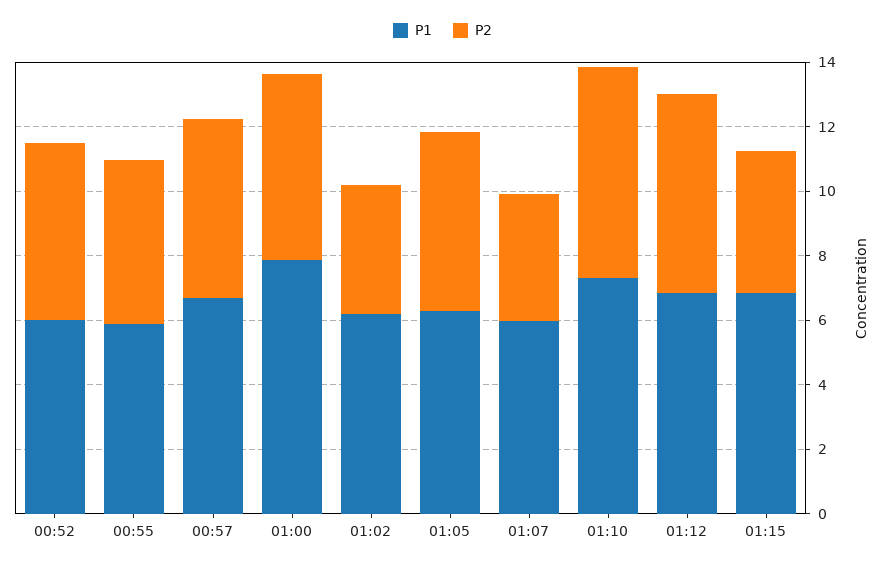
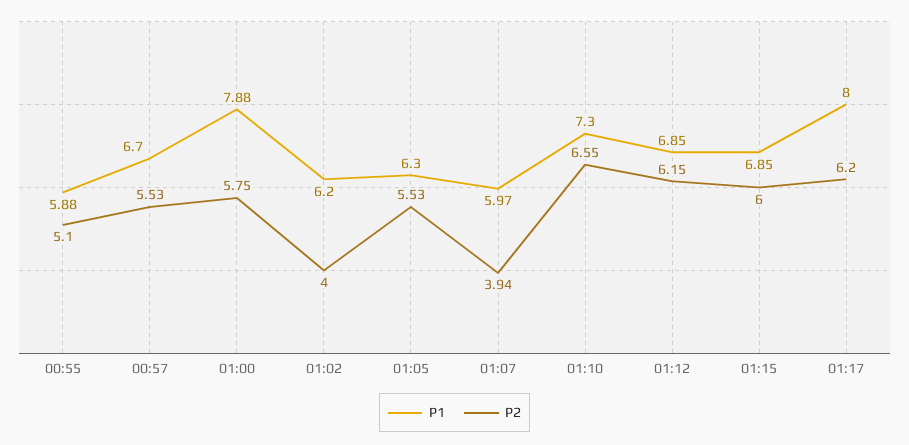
P1, 00:52: 6 -> none
P2, 00:52: 5.5 -> none
P2, 01:15: 4.5 -> 6
P1, 01:17: none -> 8
P2, 01:17: none -> 6.2

